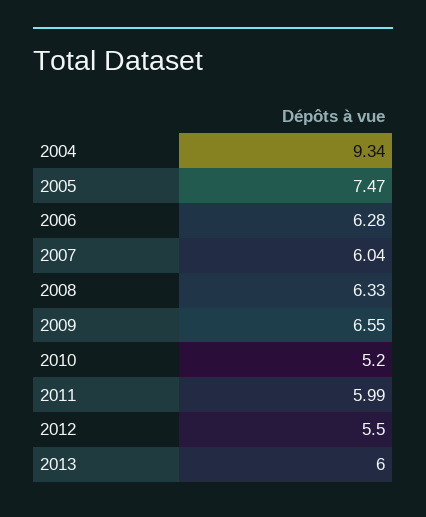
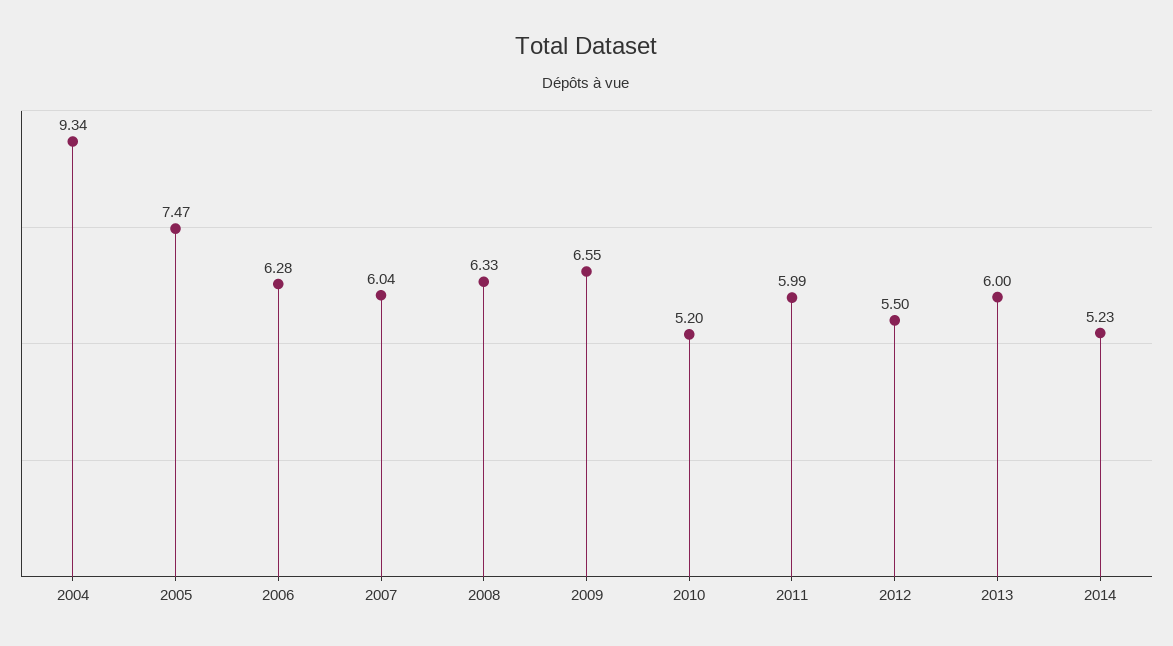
2014: none -> 5.23

